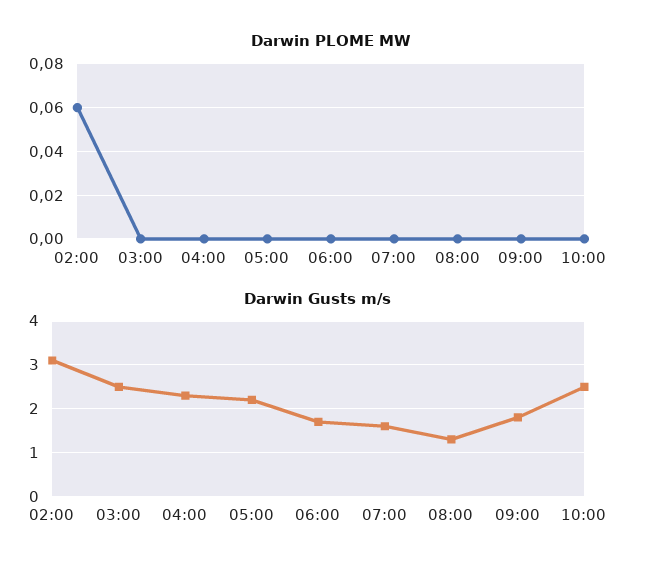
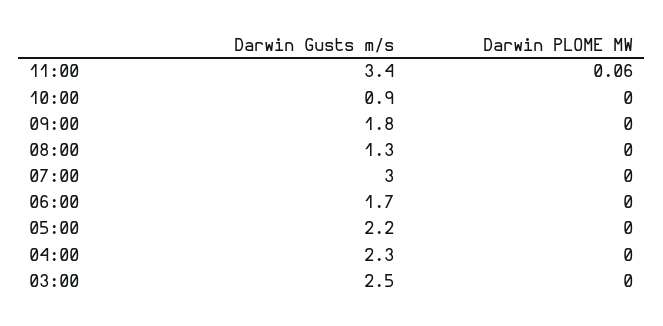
Darwin PLOME MW, 02:00: 0.06 -> none
Darwin Gusts m/s, 02:00: 3 -> none
Darwin Gusts m/s, 07:00: 1.5 -> 3
Darwin Gusts m/s, 10:00: 2.5 -> 0.9
Darwin Gusts m/s, 11:00: none -> 3.4
Darwin PLOME MW, 11:00: none -> 0.06

